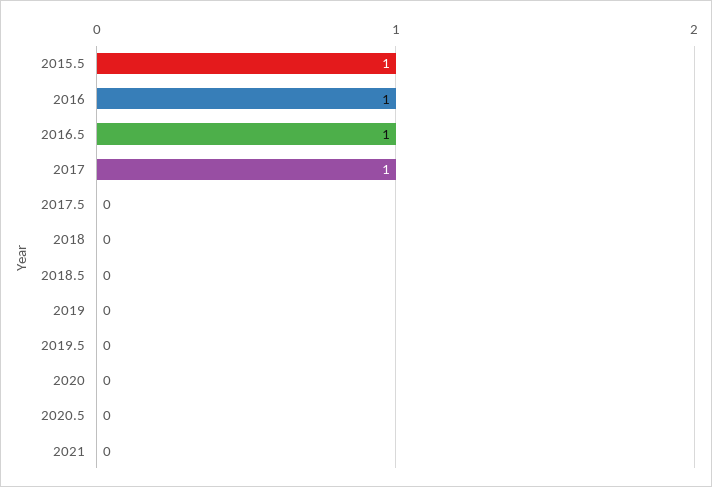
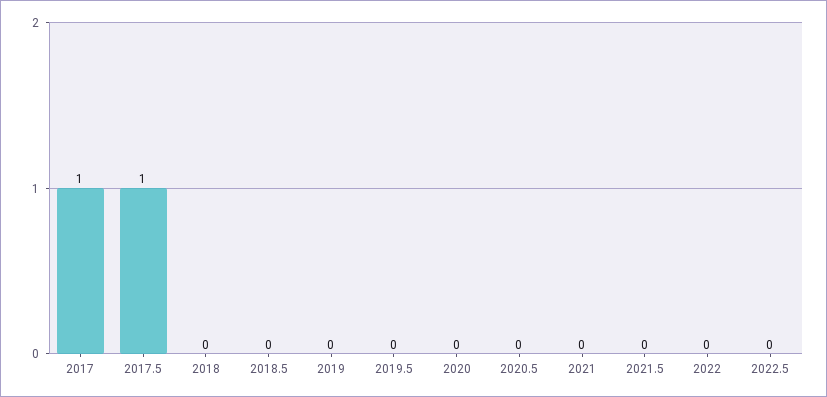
2015.5: 1 -> none
2016: 1 -> none
2016.5: 1 -> none
2017.5: 0 -> 1
2021.5: none -> 0
2022: none -> 0
2022.5: none -> 0

